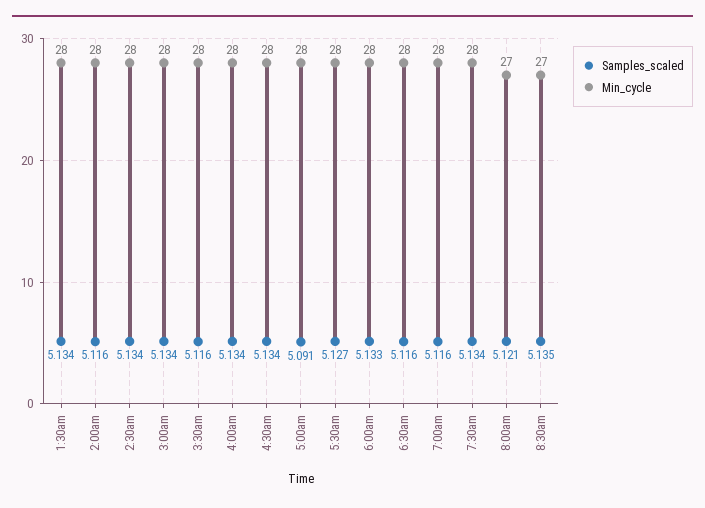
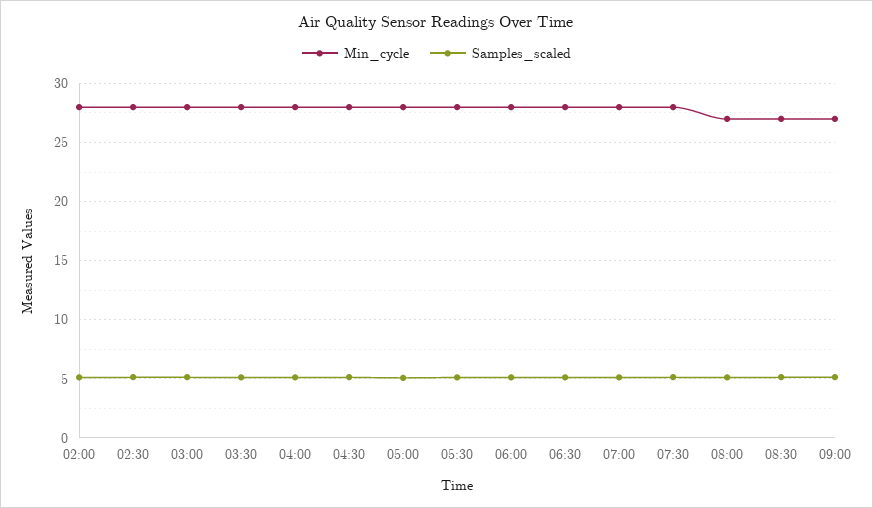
Samples_scaled, 1:30am: 5.134 -> none
Min_cycle, 1:30am: 28 -> none
Min_cycle, 09:00: none -> 27
Samples_scaled, 09:00: none -> 5

